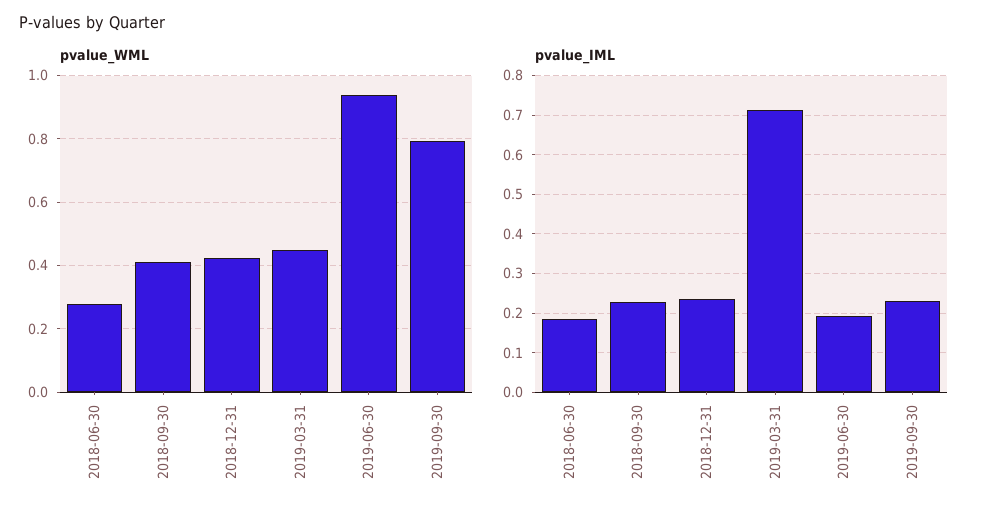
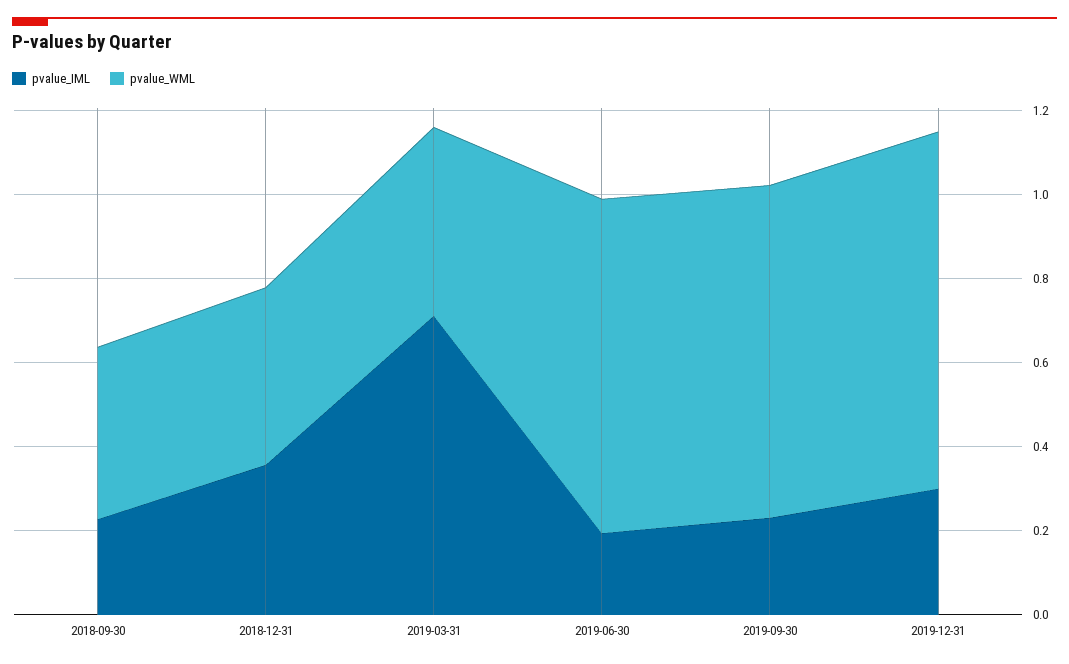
pvalue_WML, 2018-06-30: 0.28 -> none
pvalue_WML, 2019-06-30: 0.94 -> 0.8
pvalue_IML, 2018-06-30: 0.18 -> none
pvalue_IML, 2018-12-31: 0.24 -> 0.35
pvalue_IML, 2019-12-31: none -> 0.3
pvalue_WML, 2019-12-31: none -> 0.85

